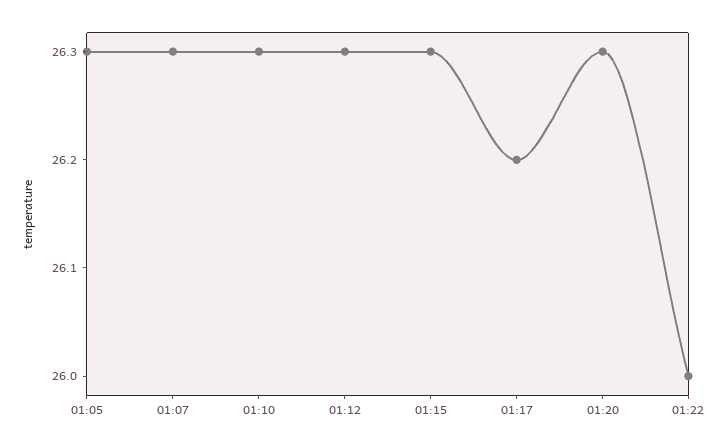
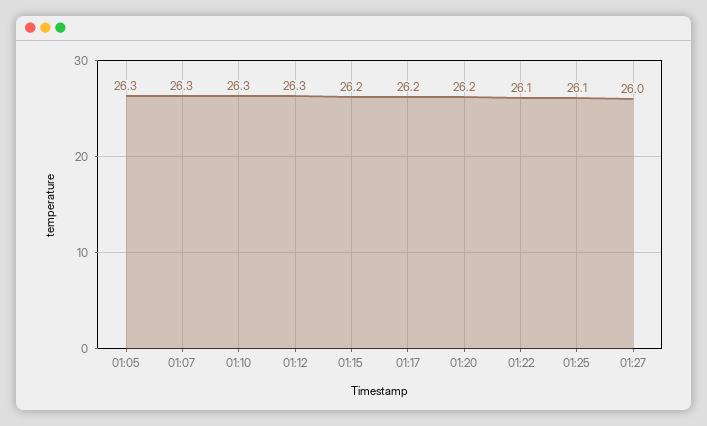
01:15: 26.3 -> 26.2
01:20: 26.3 -> 26.2
01:22: 26 -> 26.1
01:25: none -> 26.1
01:27: none -> 26

